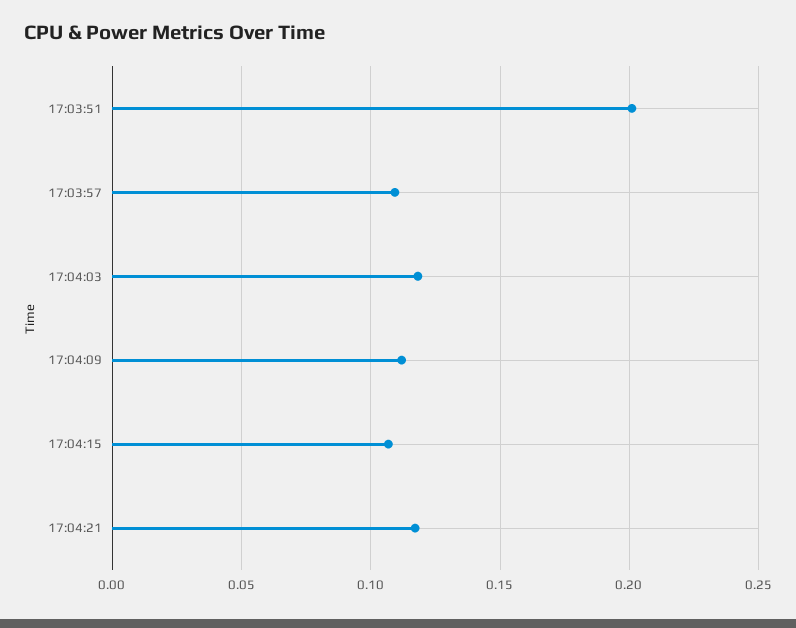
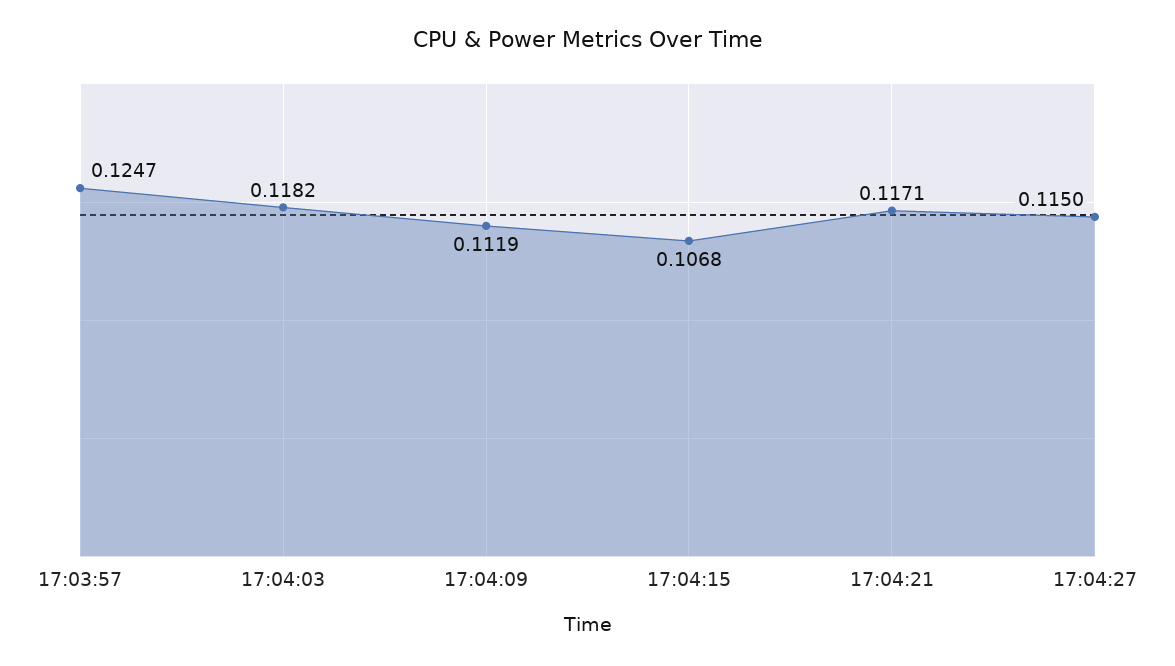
17:03:51: 0.2 -> none
17:03:57: 0.11 -> 0.1247
17:04:27: none -> 0.115

